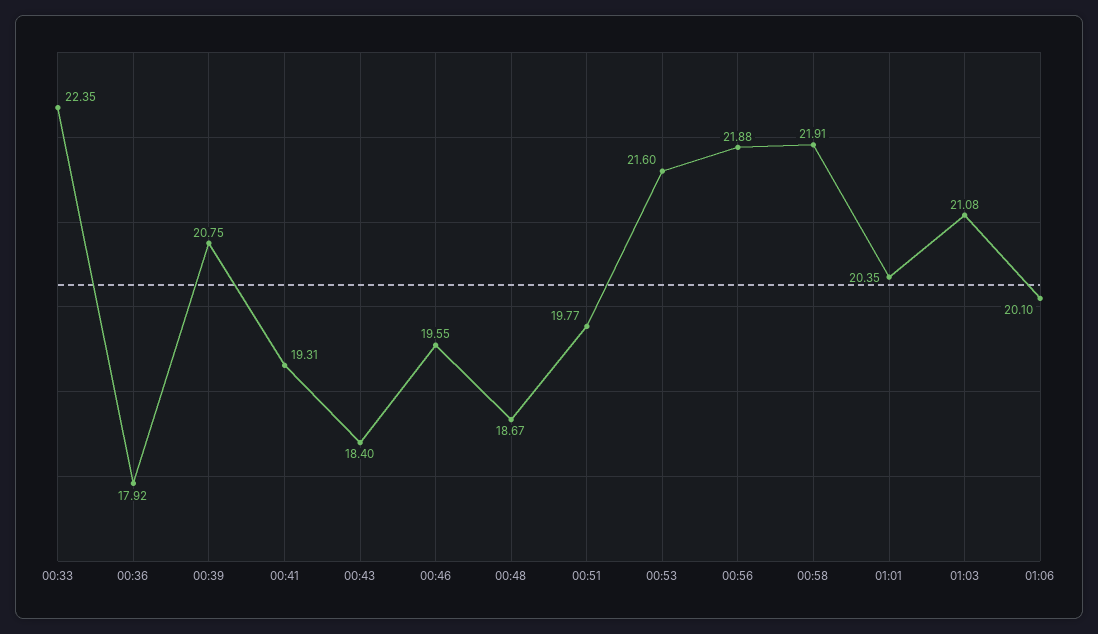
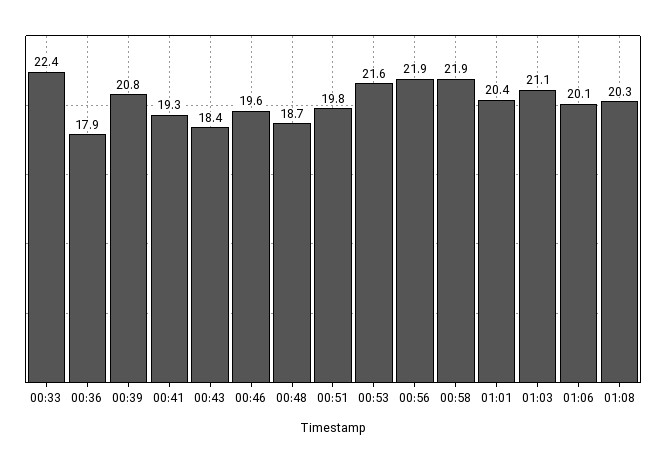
01:08: none -> 20.3

